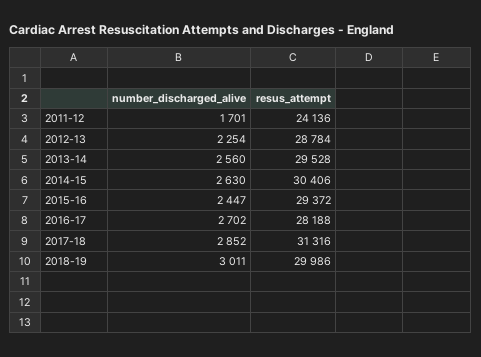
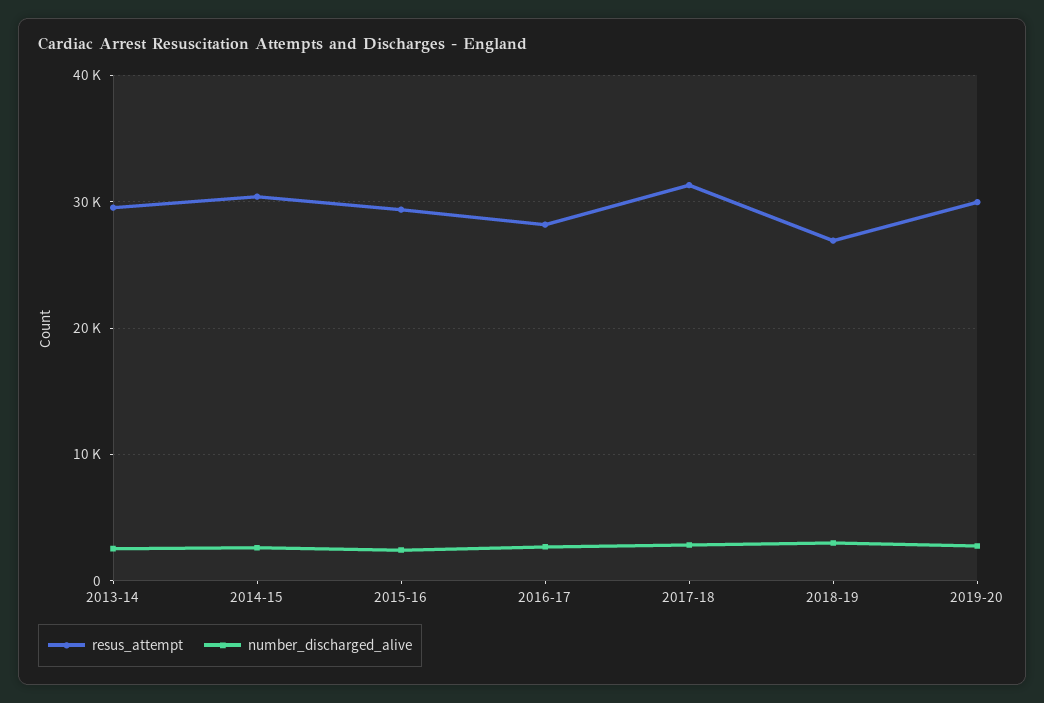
number_discharged_alive, 2011-12: 1701 -> none
resus_attempt, 2011-12: 24136 -> none
number_discharged_alive, 2012-13: 2254 -> none
resus_attempt, 2012-13: 28784 -> none
resus_attempt, 2018-19: 29986 -> 27000
resus_attempt, 2019-20: none -> 30000
number_discharged_alive, 2019-20: none -> 3000

